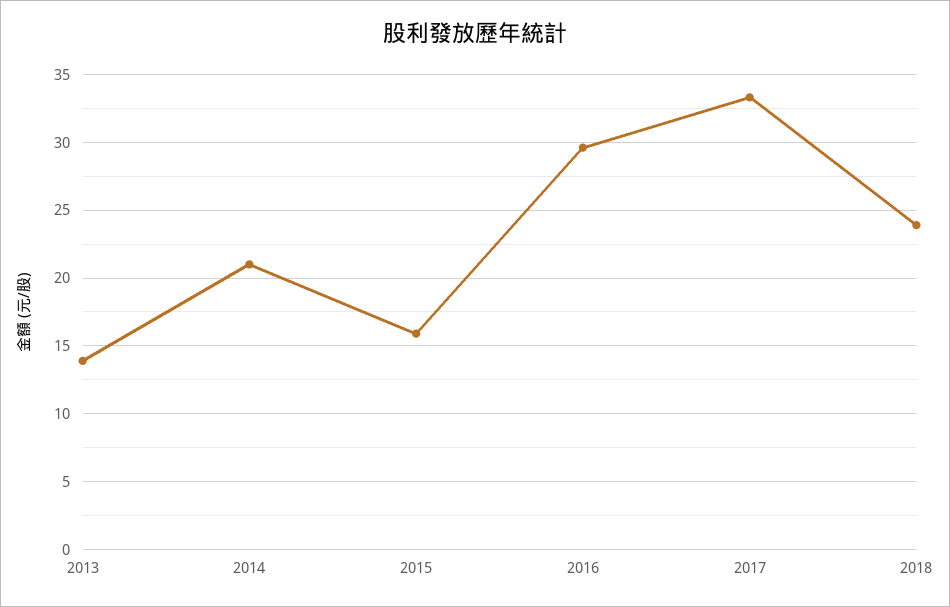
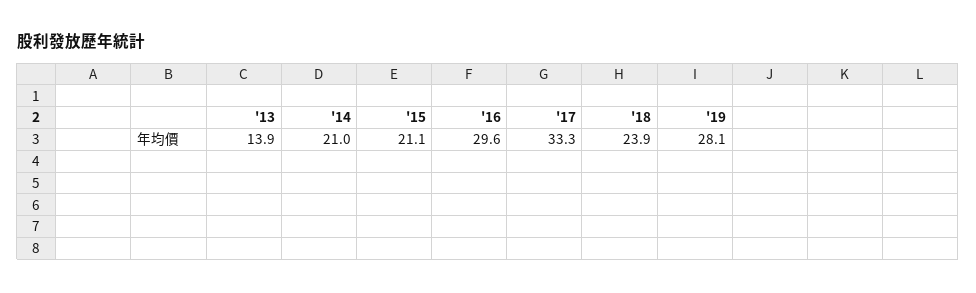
2015: 16 -> 21.1
'19: none -> 28.1

